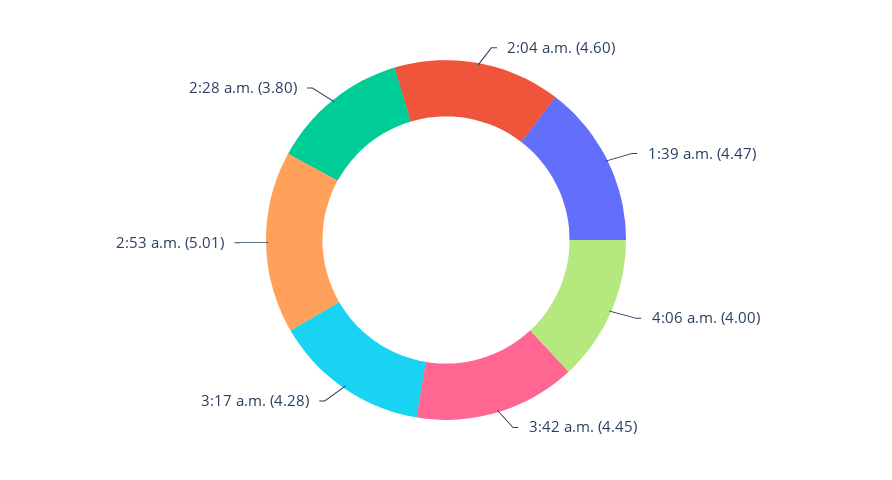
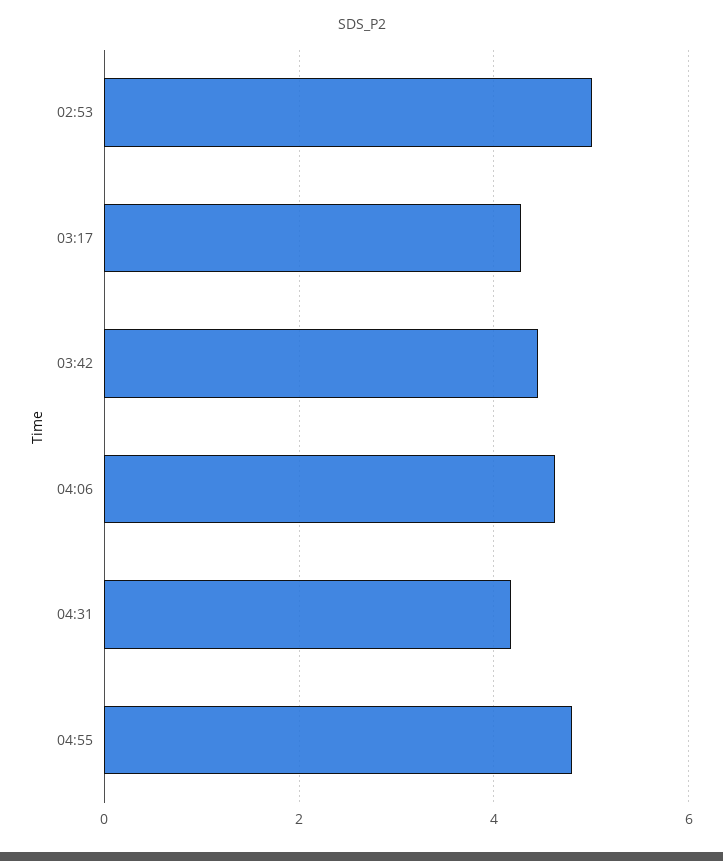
2:04 a.m.: 4.6 -> none
1:39 a.m.: 4.47 -> none
4:06 a.m.: 4 -> 4.6
2:28 a.m.: 3.8 -> none
04:31: none -> 4.2
04:55: none -> 4.8

